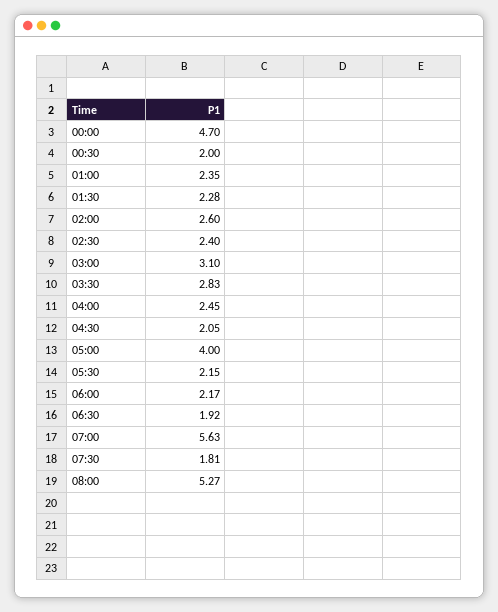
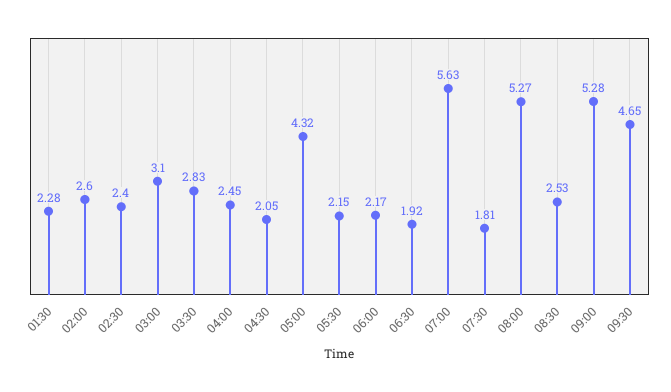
00:00: 4.7 -> none
00:30: 2 -> none
01:00: 2.35 -> none
05:00: 4 -> 4.32
08:30: none -> 2.53
09:00: none -> 5.28
09:30: none -> 4.65

